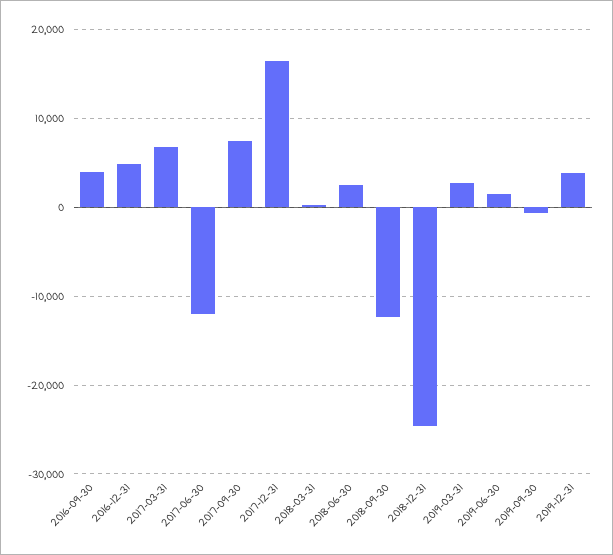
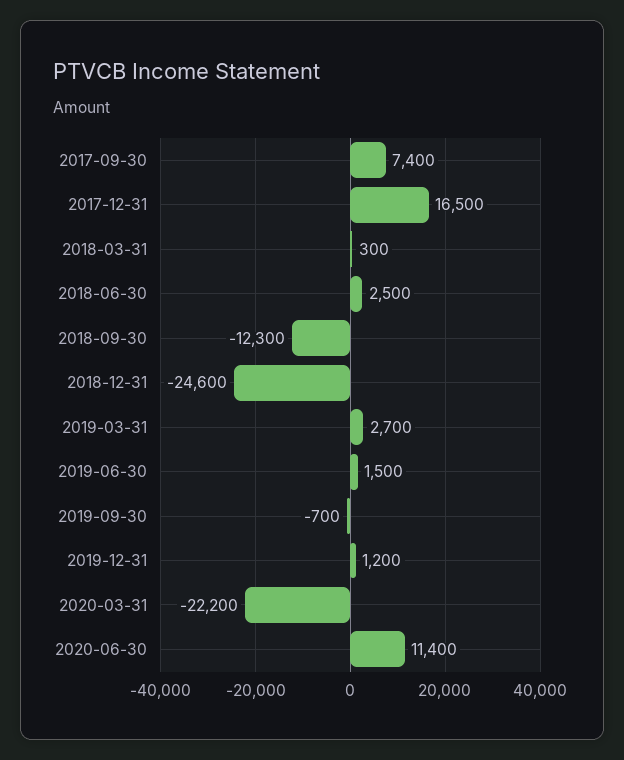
2016-09-30: 4000 -> none
2016-12-31: 5000 -> none
2017-03-31: 7000 -> none
2017-06-30: -12000 -> none
2019-12-31: 4000 -> 1200
2020-03-31: none -> -22200
2020-06-30: none -> 11400

